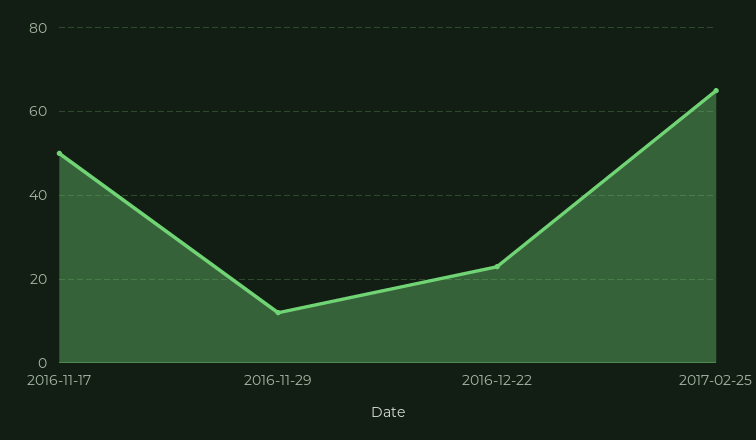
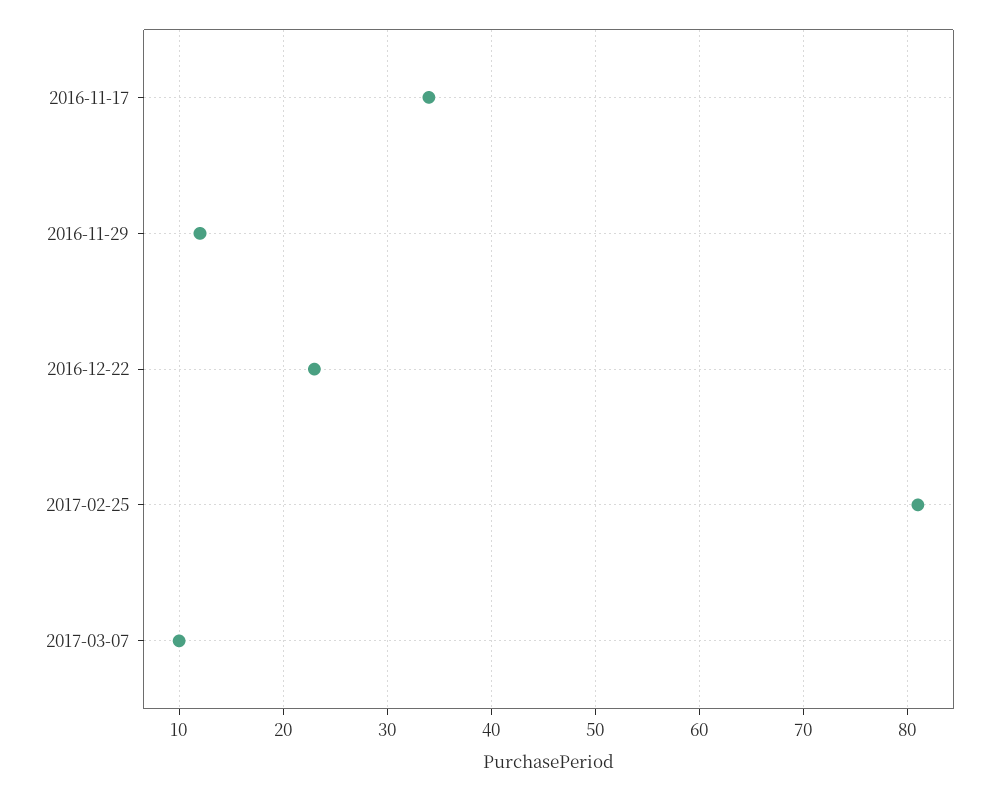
2016-11-17: 50 -> 34
2017-02-25: 65 -> 81
2017-03-07: none -> 10

